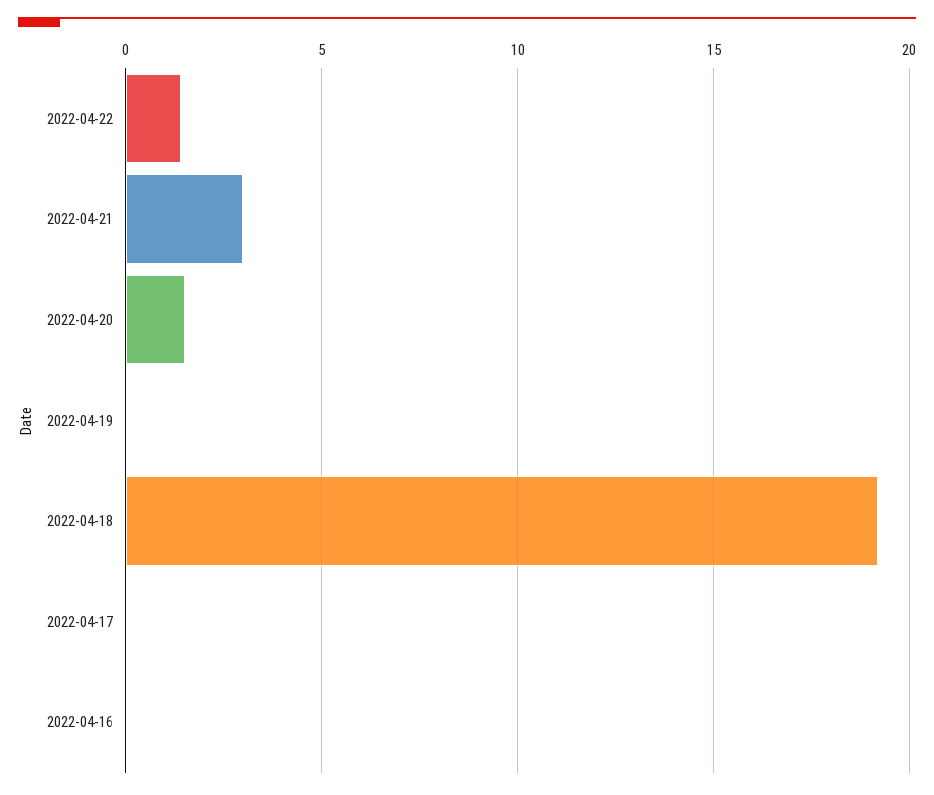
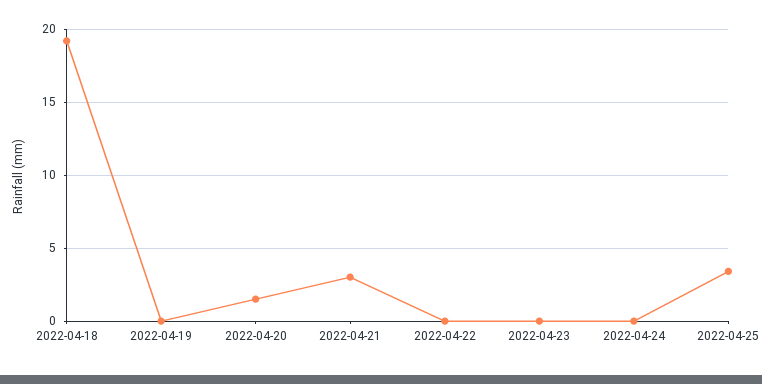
2022-04-22: 1.5 -> 0
2022-04-17: 0 -> none
2022-04-16: 0 -> none
2022-04-23: none -> 0
2022-04-24: none -> 0
2022-04-25: none -> 3.5

